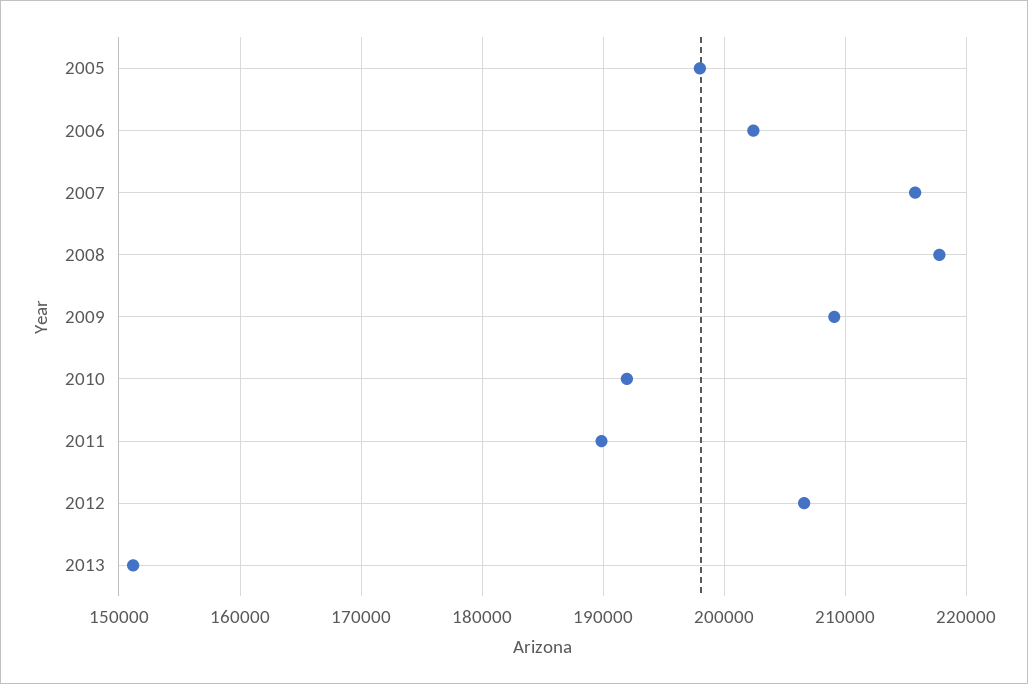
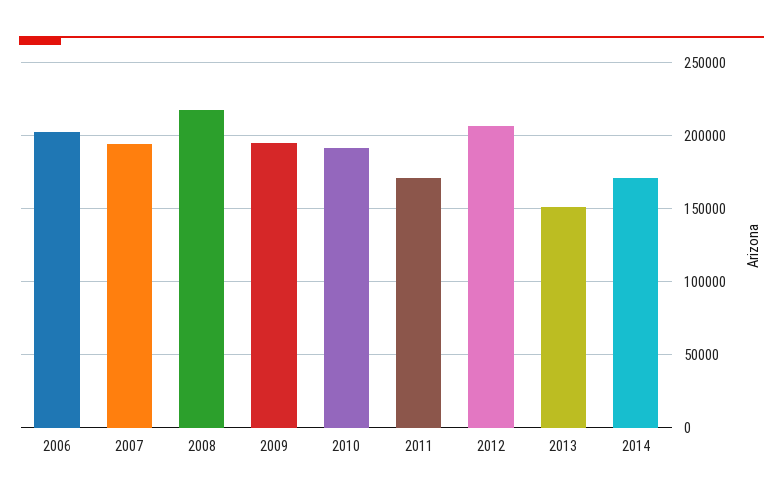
2005: 198000 -> none
2007: 216000 -> 195000
2009: 209000 -> 195000
2011: 190000 -> 170000
2014: none -> 170000

